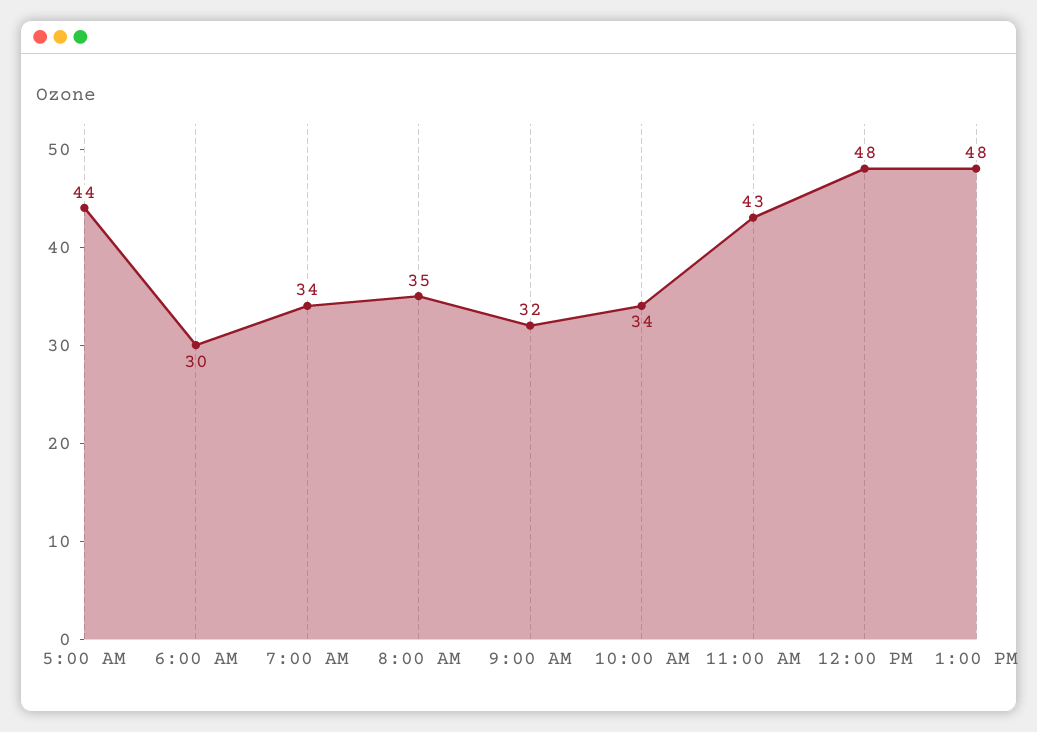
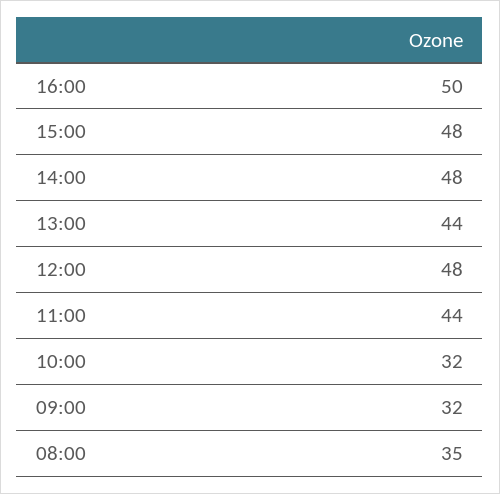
5:00 AM: 44 -> none
6:00 AM: 30 -> none
7:00 AM: 34 -> none
10:00 AM: 34 -> 32
11:00 AM: 43 -> 44
1:00 PM: 48 -> 44
16:00: none -> 50
15:00: none -> 48
14:00: none -> 48

